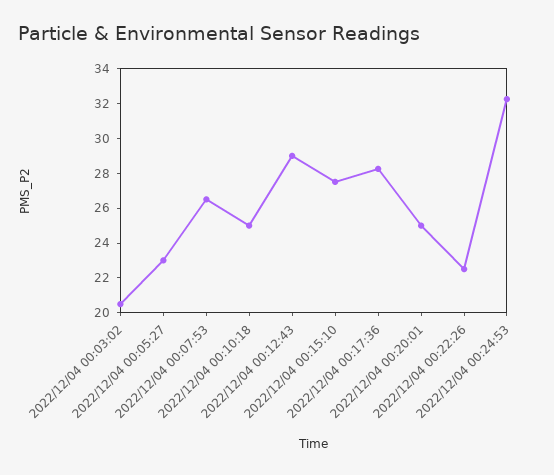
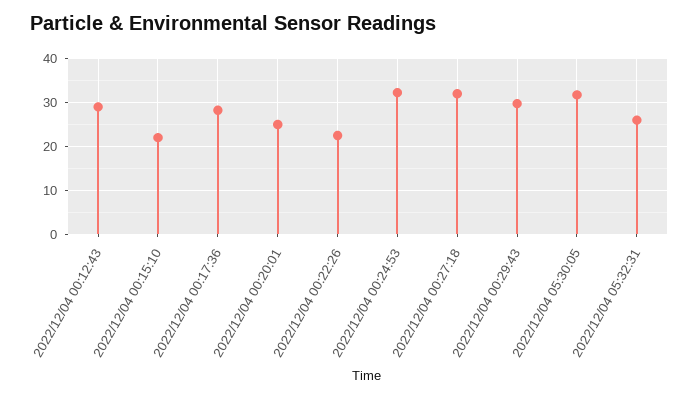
2022/12/04 00:03:02: 20.5 -> none
2022/12/04 00:05:27: 23 -> none
2022/12/04 00:07:53: 26.5 -> none
2022/12/04 00:10:18: 25 -> none
2022/12/04 00:15:10: 27.5 -> 22
2022/12/04 00:27:18: none -> 32
2022/12/04 00:29:43: none -> 30
2022/12/04 05:30:05: none -> 32
2022/12/04 05:32:31: none -> 26

